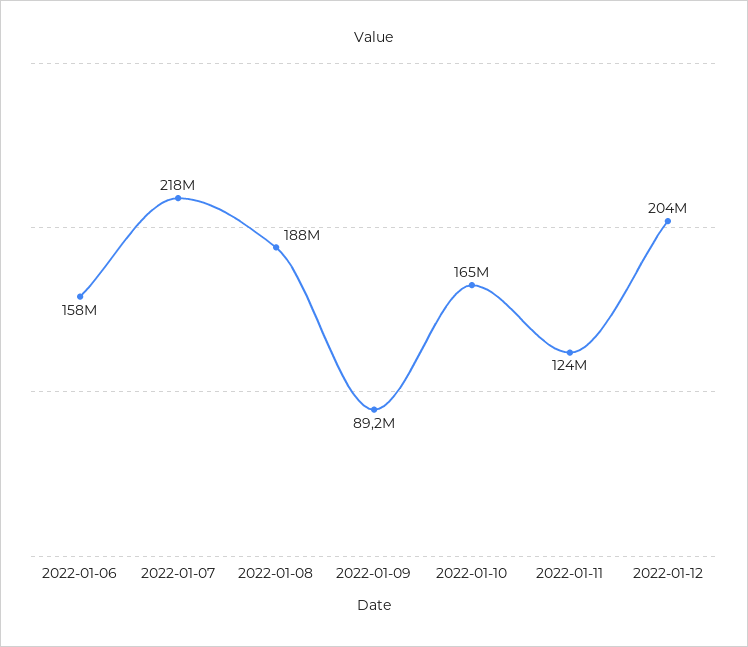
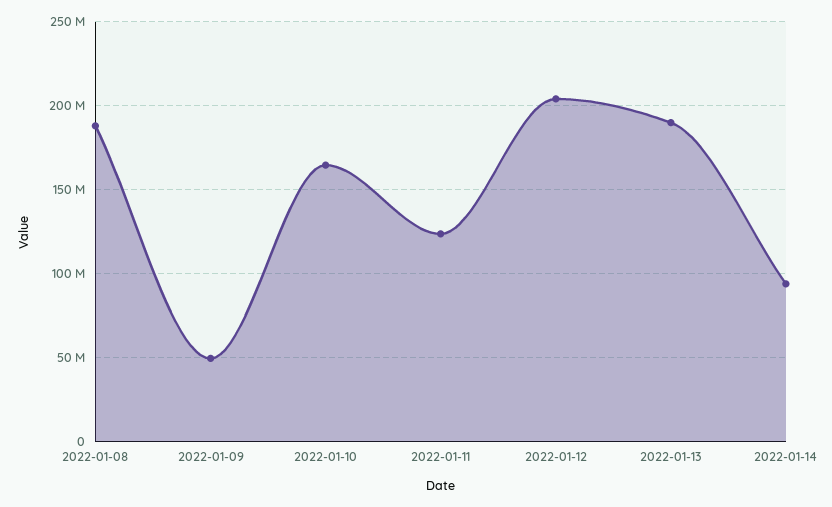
2022-01-06: 158000000 -> none
2022-01-07: 218000000 -> none
2022-01-09: 89200000 -> 50000000
2022-01-13: none -> 190000000
2022-01-14: none -> 95000000

